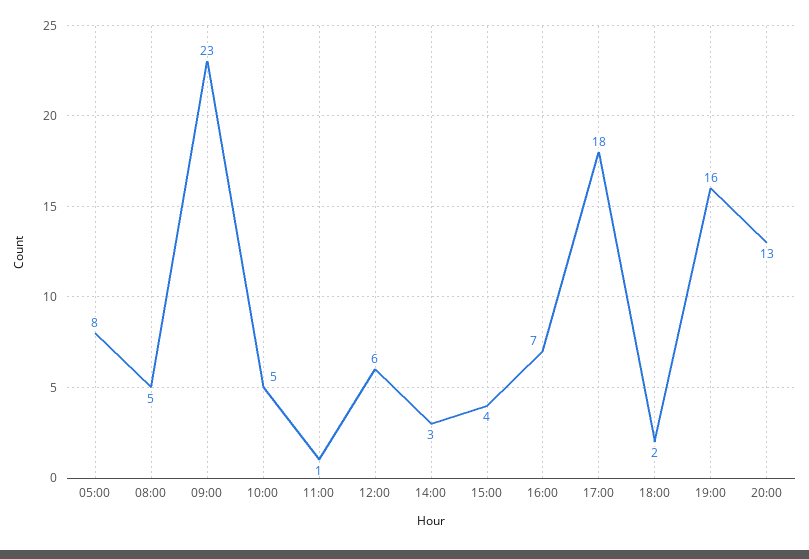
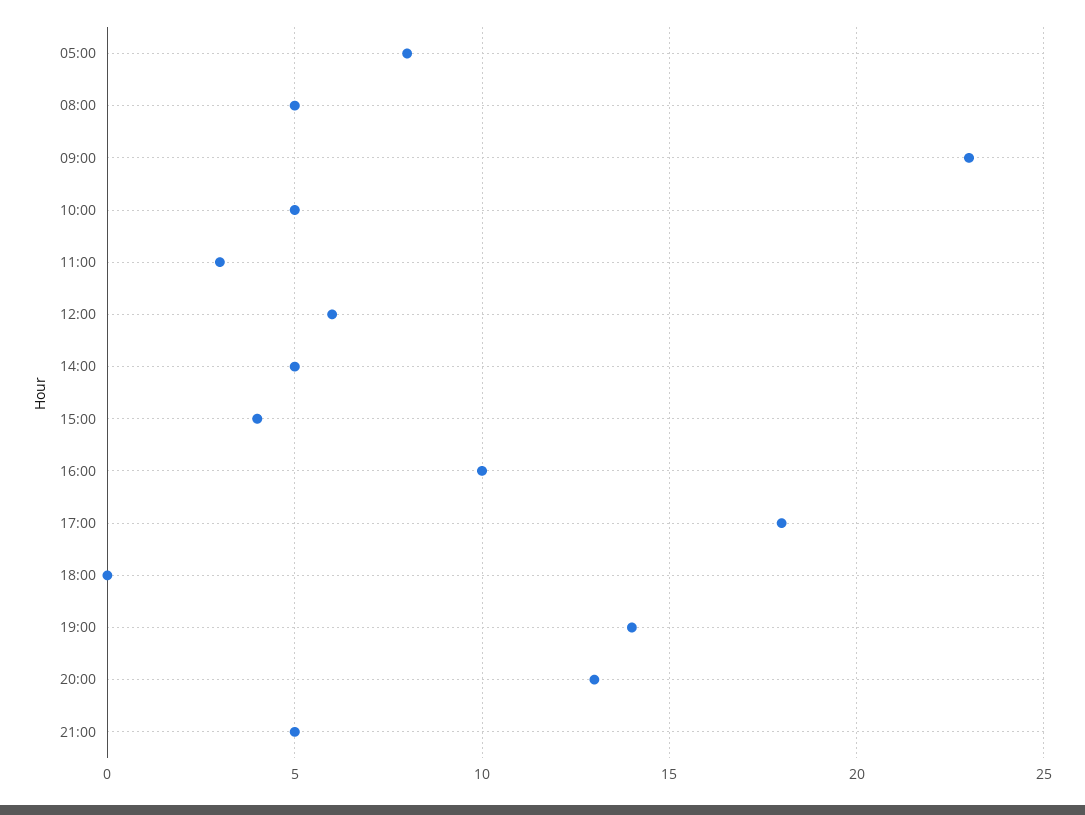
11:00: 1 -> 3
14:00: 3 -> 5
16:00: 7 -> 10
18:00: 2 -> 0
19:00: 16 -> 14
21:00: none -> 5

